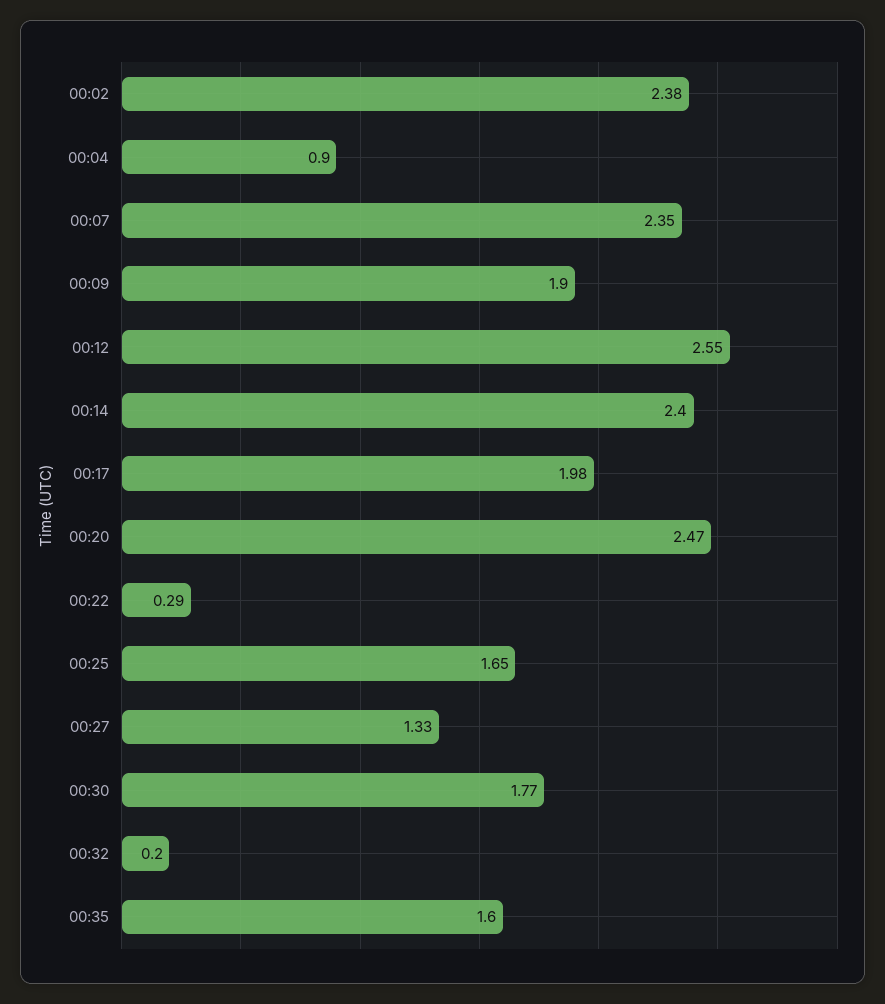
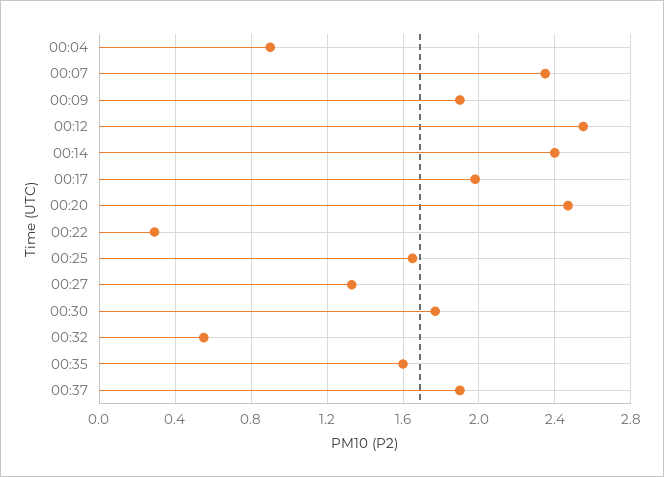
00:02: 2.38 -> none
00:32: 0.2 -> 0.55
00:37: none -> 1.9

